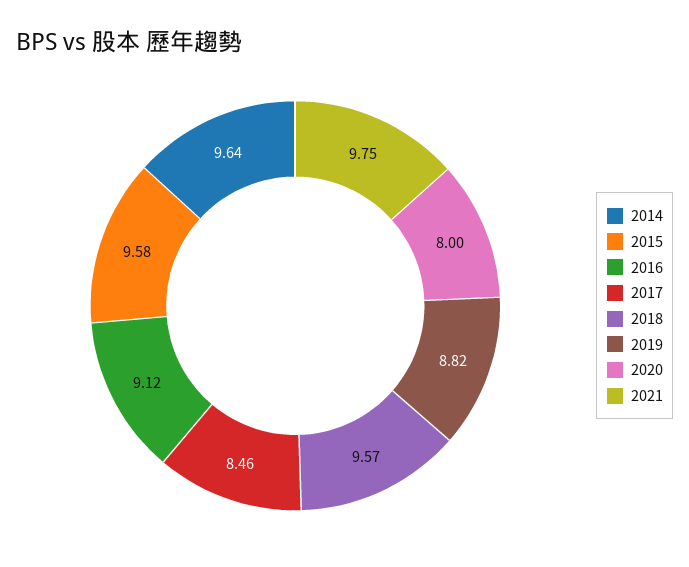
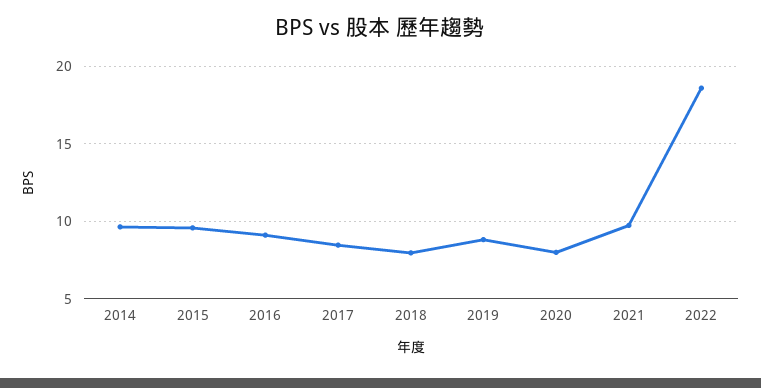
2018: 9.57 -> 8
2022: none -> 18.5

